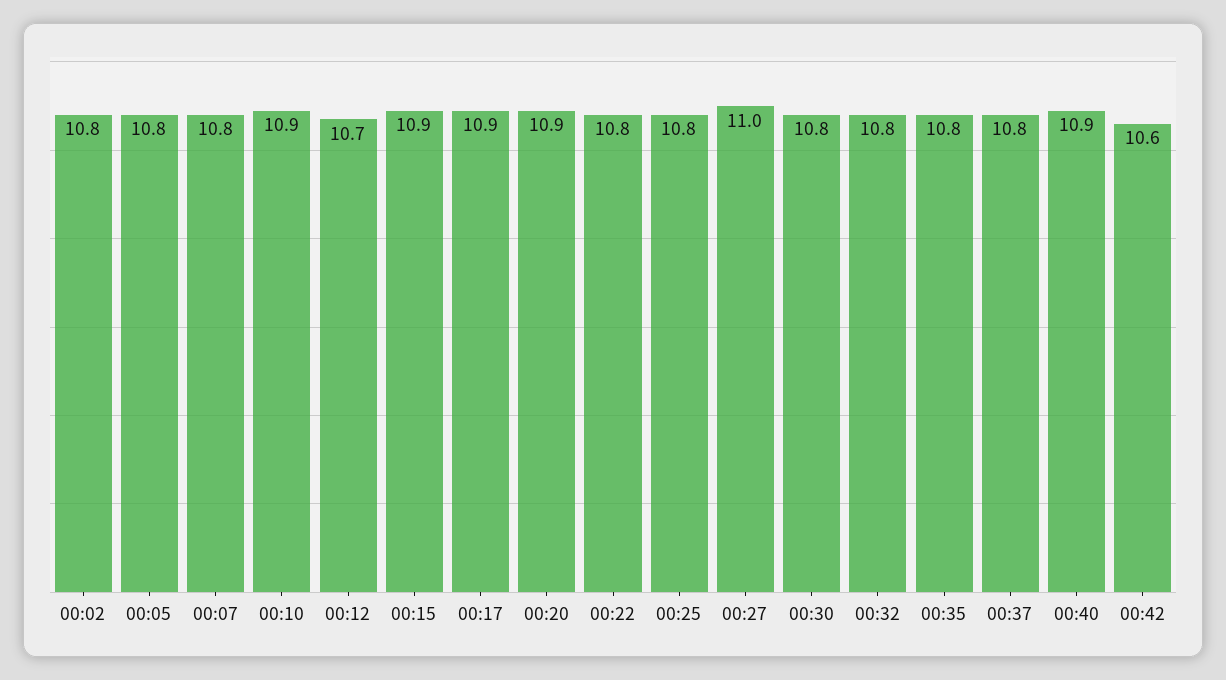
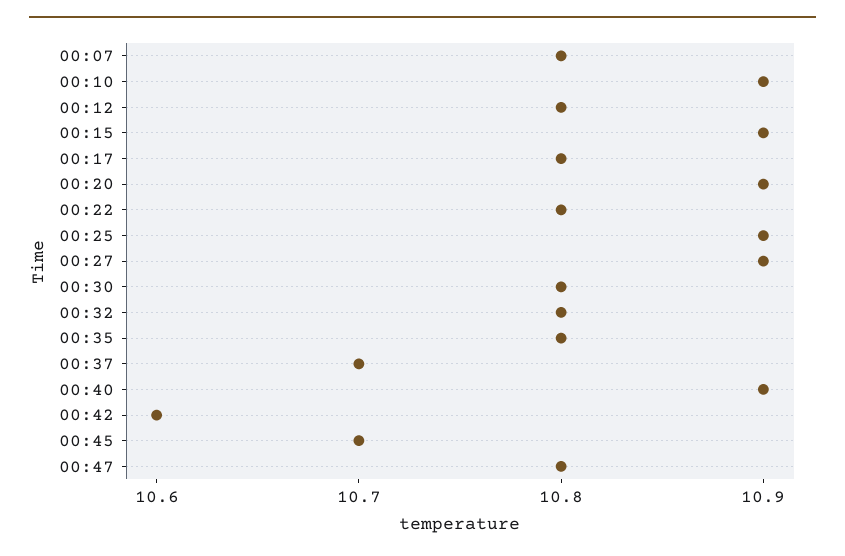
00:02: 10.8 -> none
00:05: 10.8 -> none
00:12: 10.7 -> 10.8
00:17: 10.9 -> 10.8
00:25: 10.8 -> 10.9
00:27: 11 -> 10.9
00:37: 10.8 -> 10.7
00:45: none -> 10.7
00:47: none -> 10.8

